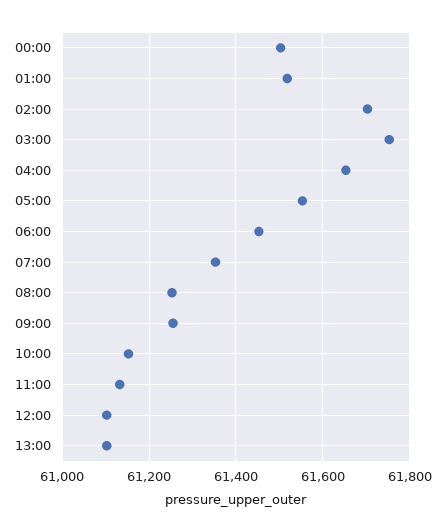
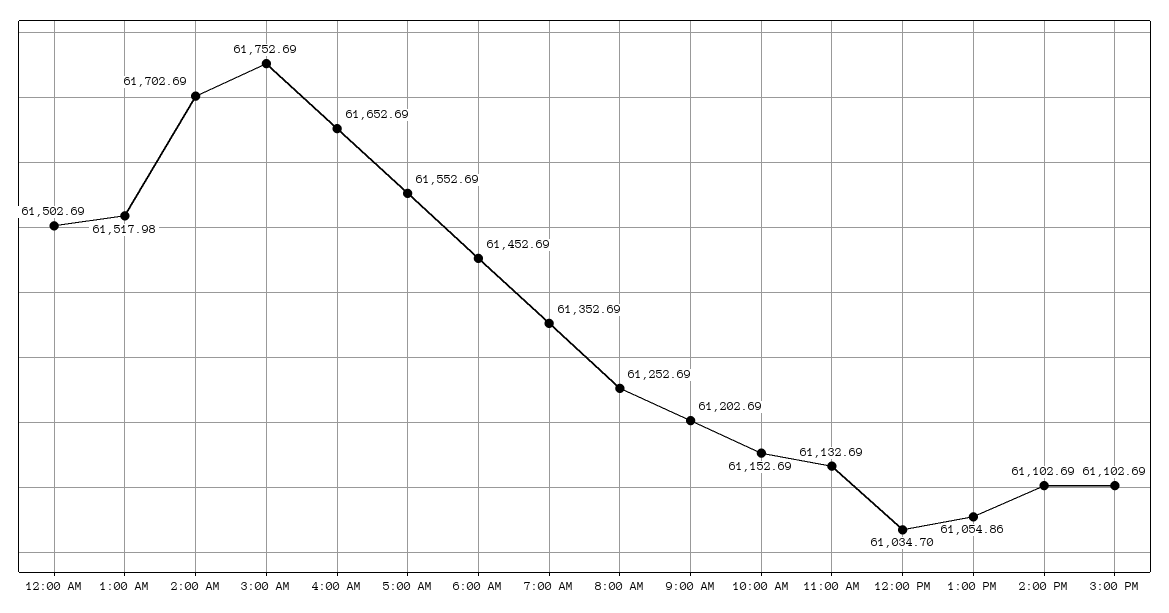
09:00: 61260 -> 61202.69
12:00: 61100 -> 61034.7
13:00: 61100 -> 61054.86
2:00 PM: none -> 61102.69
3:00 PM: none -> 61102.69

